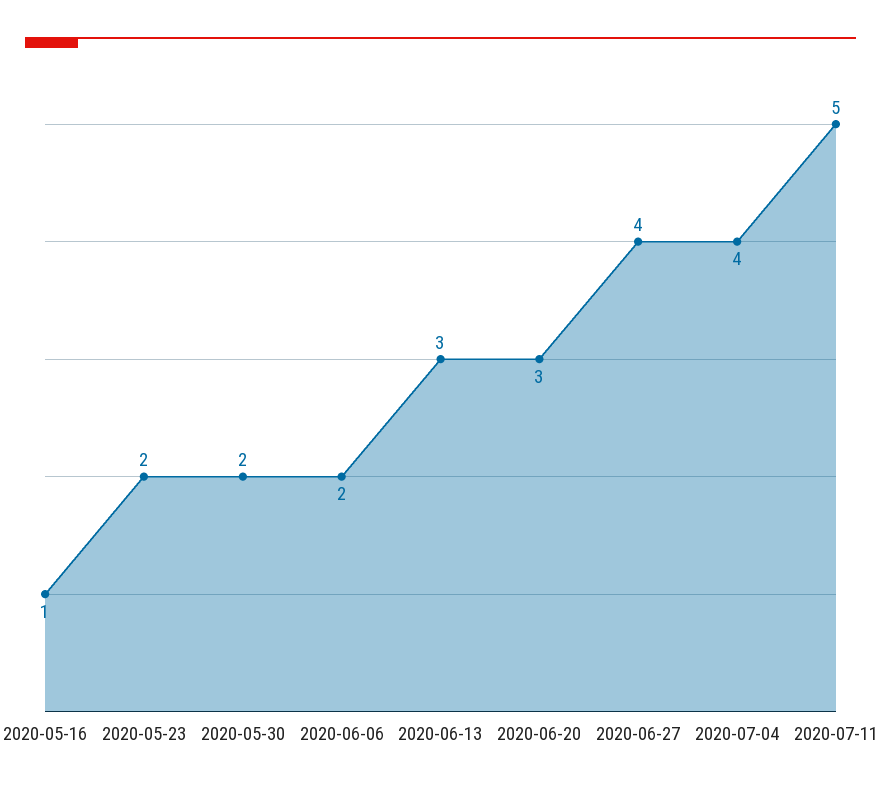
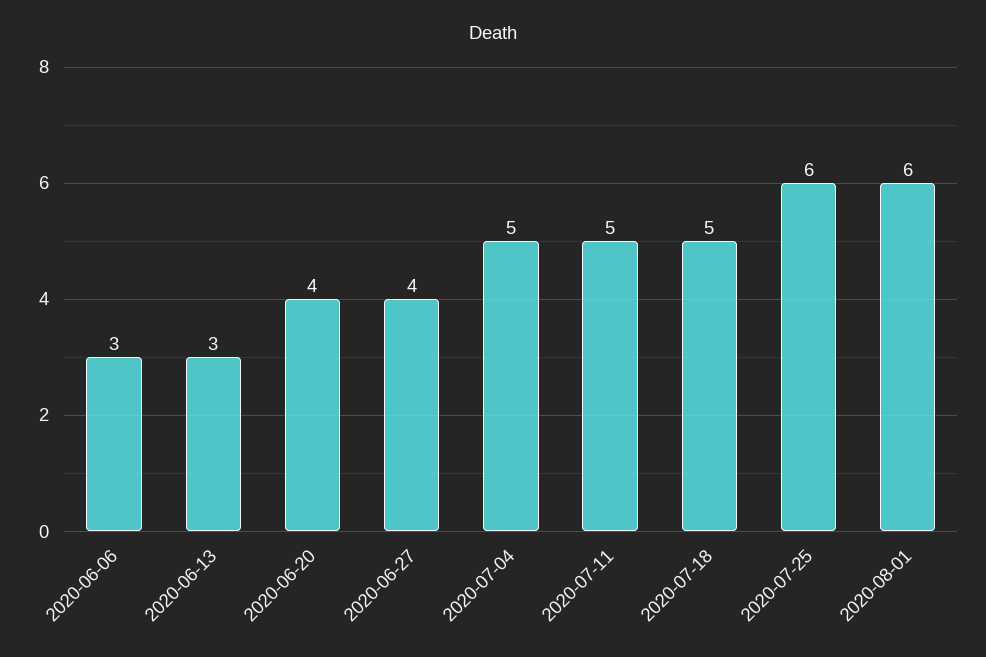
2020-05-16: 1 -> none
2020-05-23: 2 -> none
2020-05-30: 2 -> none
2020-06-06: 2 -> 3
2020-06-20: 3 -> 4
2020-07-04: 4 -> 5
2020-07-18: none -> 5
2020-07-25: none -> 6
2020-08-01: none -> 6

